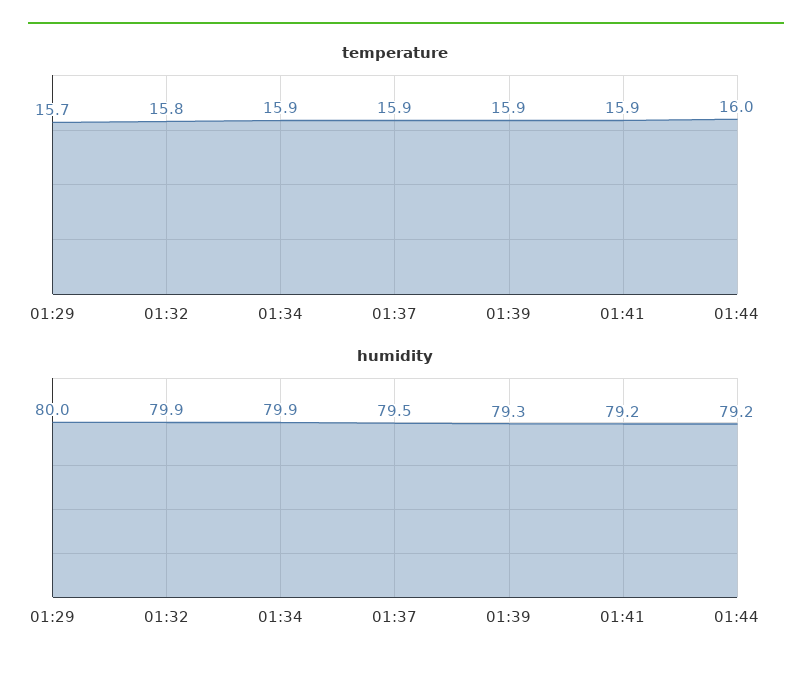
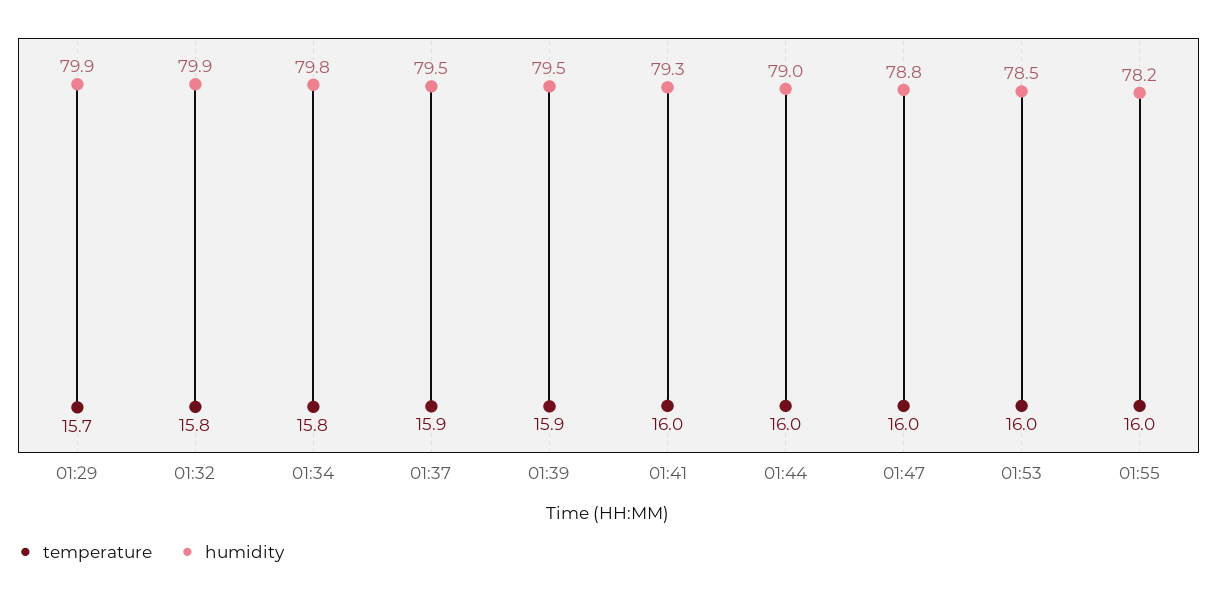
temperature, 01:34: 15.9 -> 15.8
temperature, 01:41: 15.9 -> 16
humidity, 01:29: 80 -> 79.9
humidity, 01:34: 79.9 -> 79.8
humidity, 01:39: 79.3 -> 79.5
humidity, 01:41: 79.2 -> 79.3
humidity, 01:44: 79.2 -> 79
temperature, 01:47: none -> 16
humidity, 01:47: none -> 78.8
temperature, 01:53: none -> 16
humidity, 01:53: none -> 78.5
temperature, 01:55: none -> 16
humidity, 01:55: none -> 78.2

